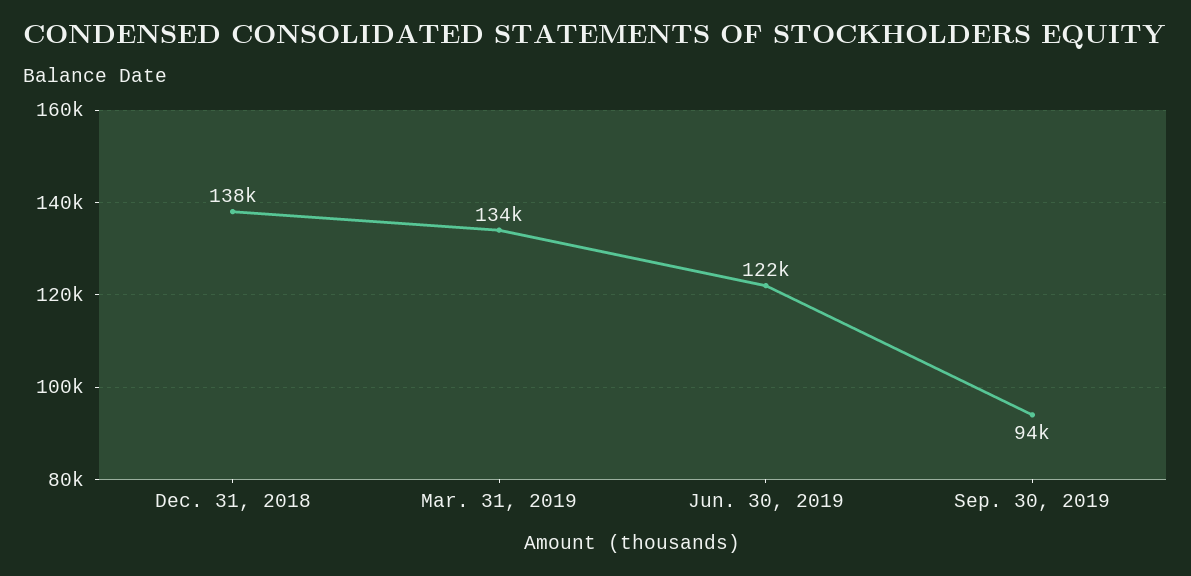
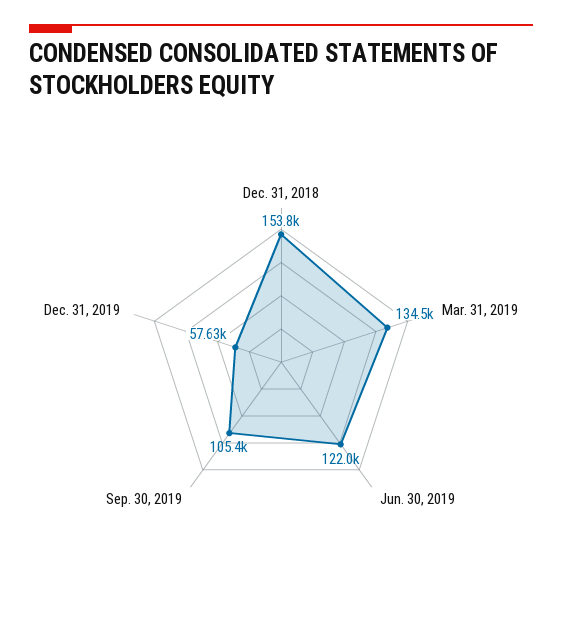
Dec. 31, 2018: 138000 -> 153800
Sep. 30, 2019: 94000 -> 105400
Dec. 31, 2019: none -> 57630

